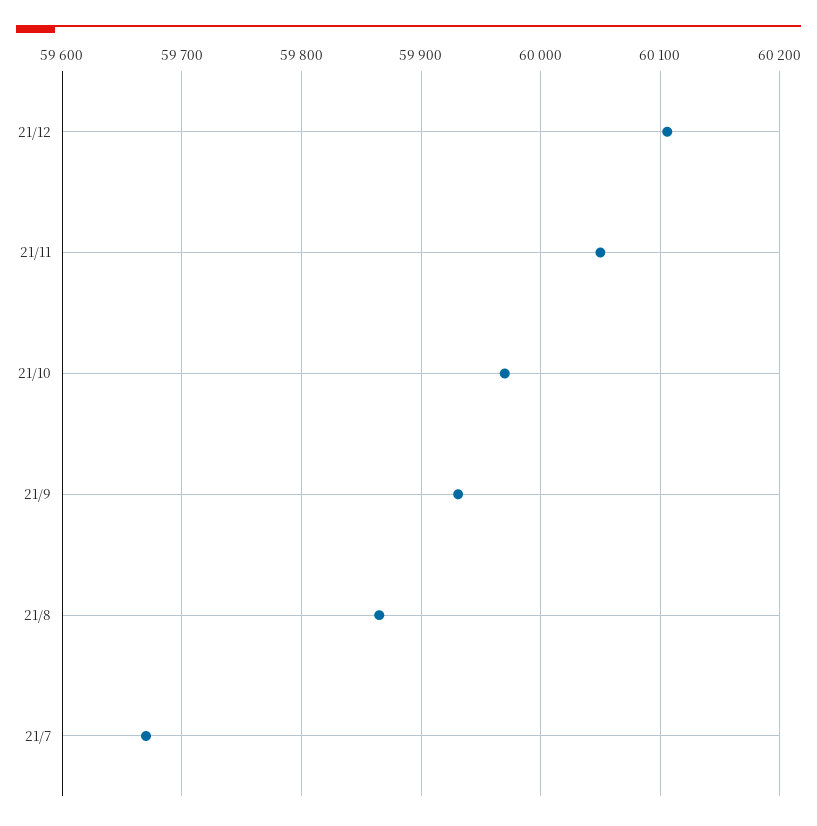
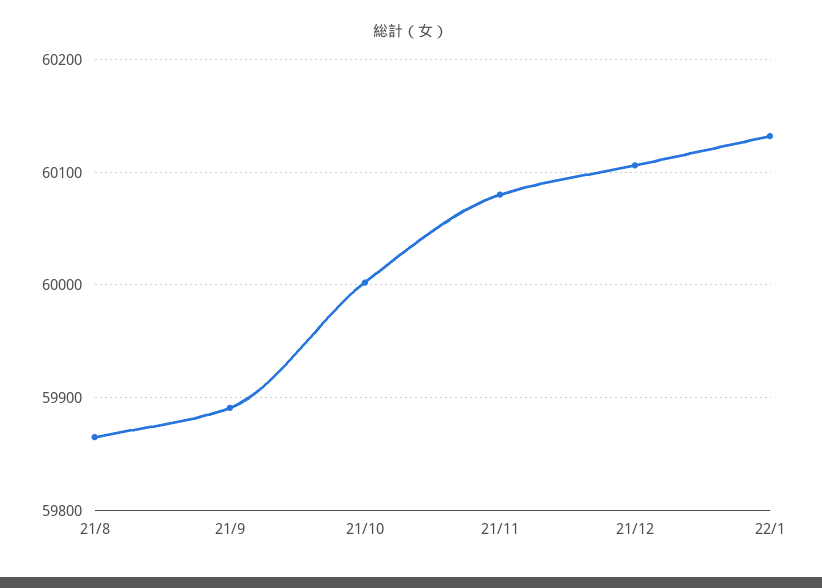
21/11: 60050 -> 60080
21/10: 59970 -> 60000
21/9: 59930 -> 59890
21/7: 59670 -> none
22/1: none -> 60130

